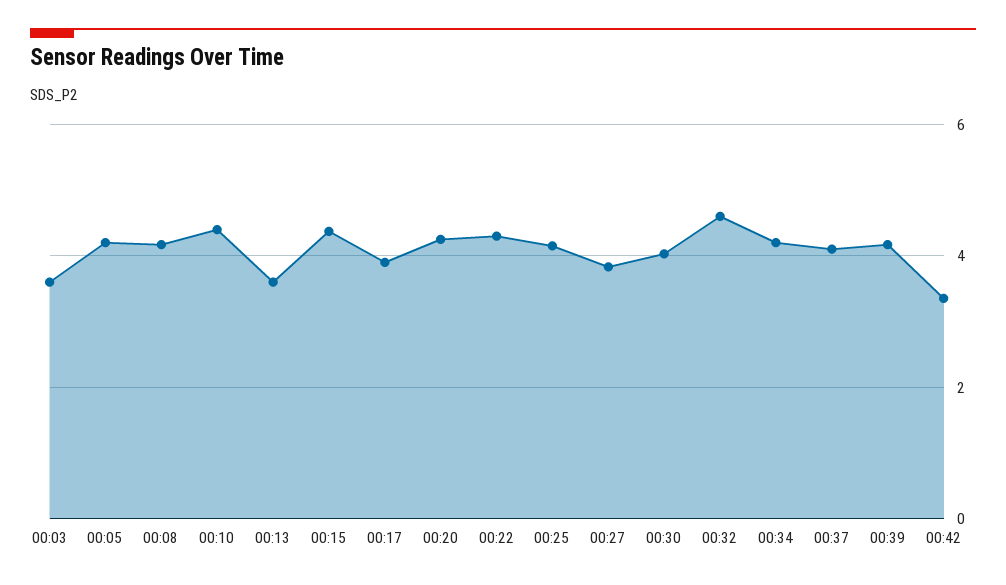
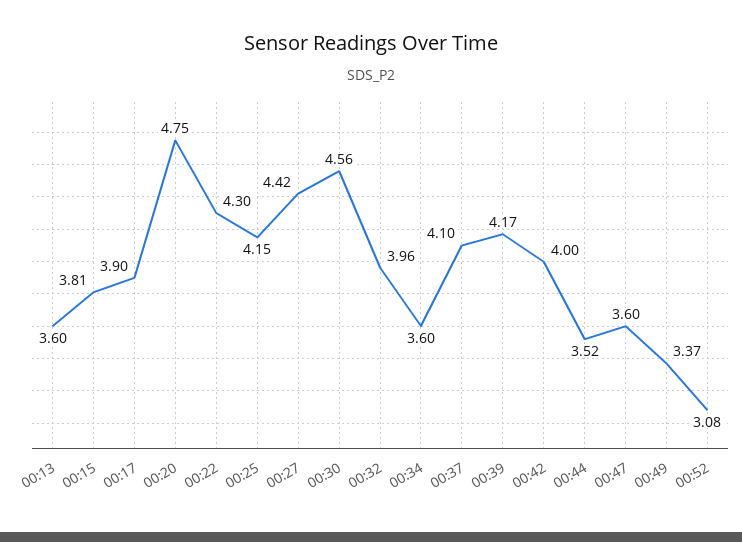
00:03: 3.6 -> none
00:05: 4.2 -> none
00:08: 4.2 -> none
00:10: 4.4 -> none
00:15: 4.4 -> 3.81
00:20: 4.2 -> 4.75
00:27: 3.8 -> 4.42
00:30: 4 -> 4.56
00:32: 4.6 -> 3.96
00:34: 4.2 -> 3.6
00:42: 3.4 -> 4
00:44: none -> 3.52
00:47: none -> 3.6
00:49: none -> 3.37
00:52: none -> 3.08

